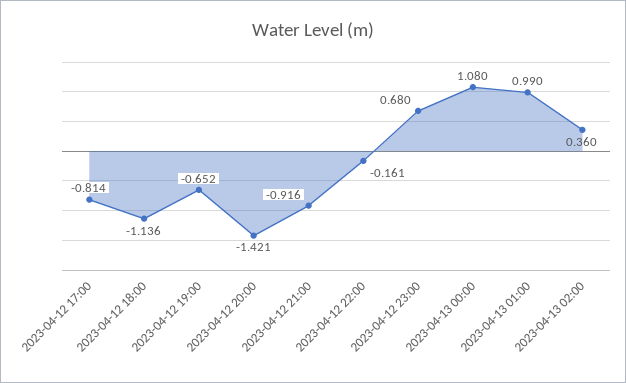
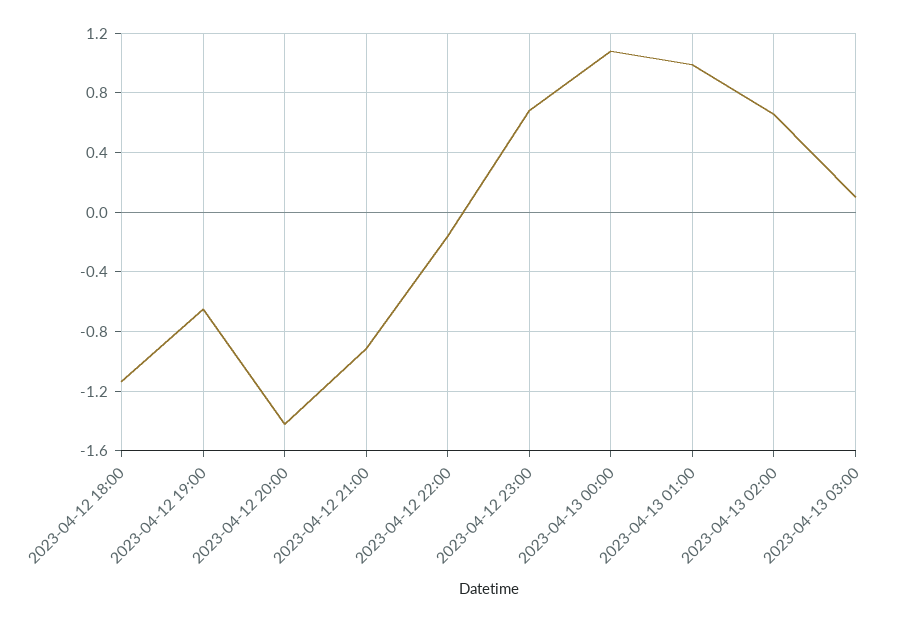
2023-04-12 17:00: -0.814 -> none
2023-04-13 02:00: 0.36 -> 0.65
2023-04-13 03:00: none -> 0.1

